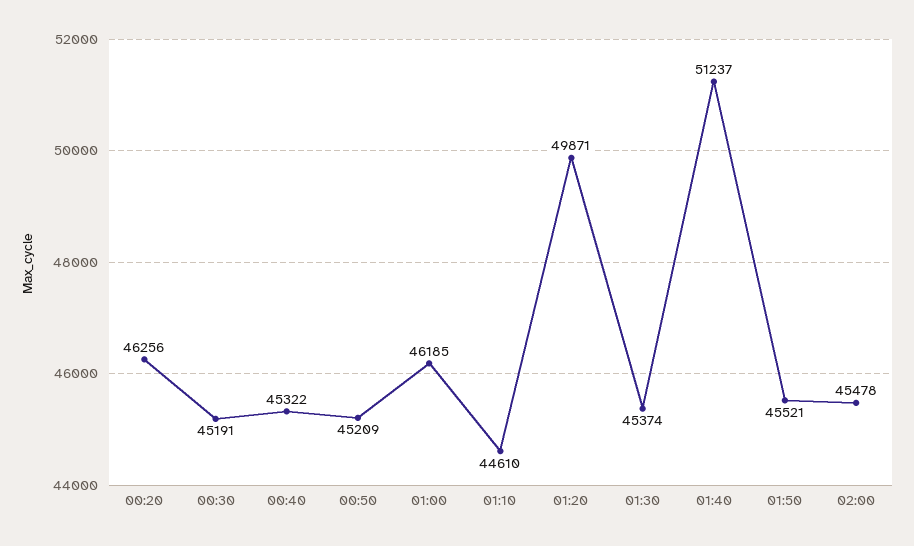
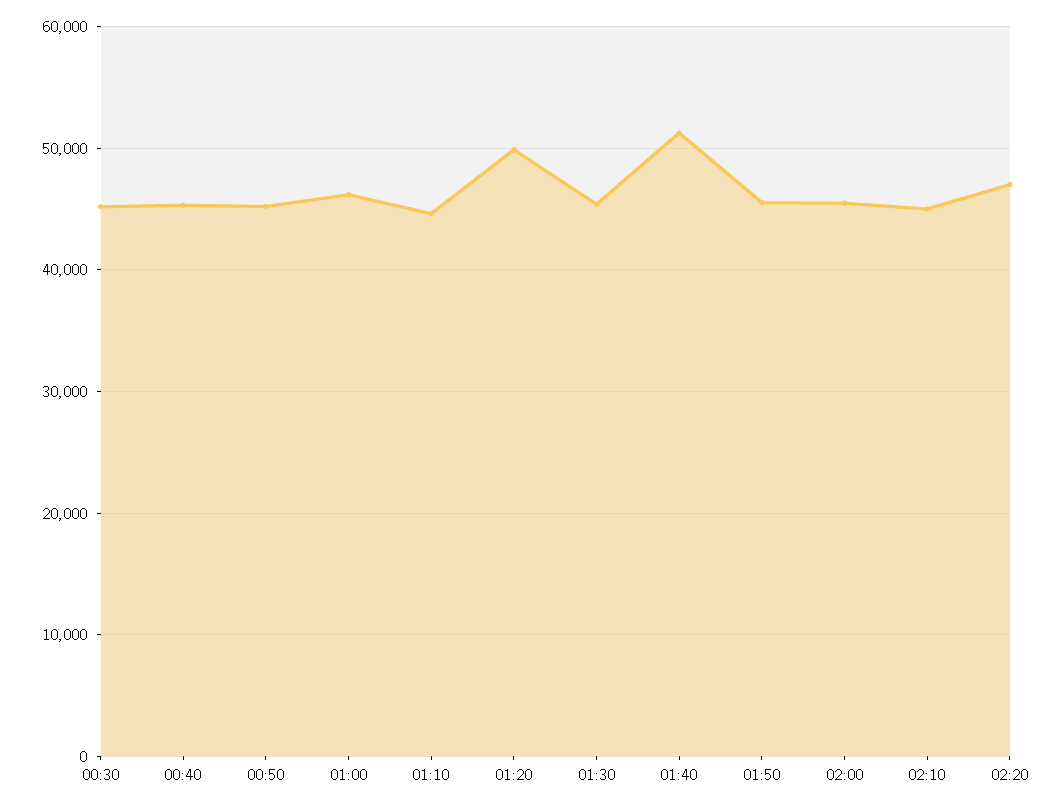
00:20: 46256 -> none
02:10: none -> 45000
02:20: none -> 47000

